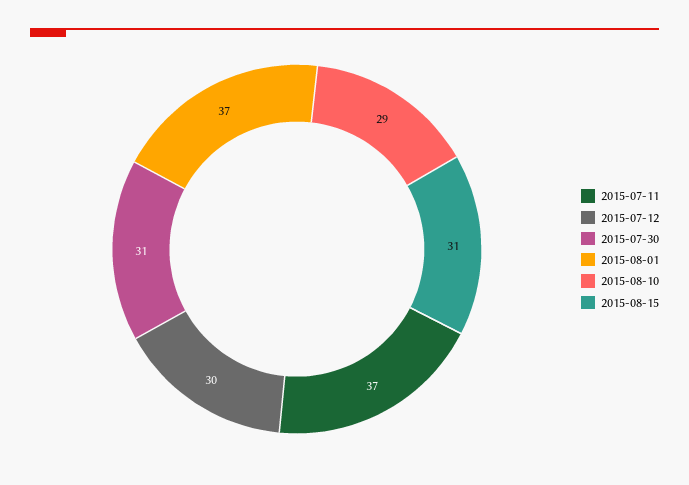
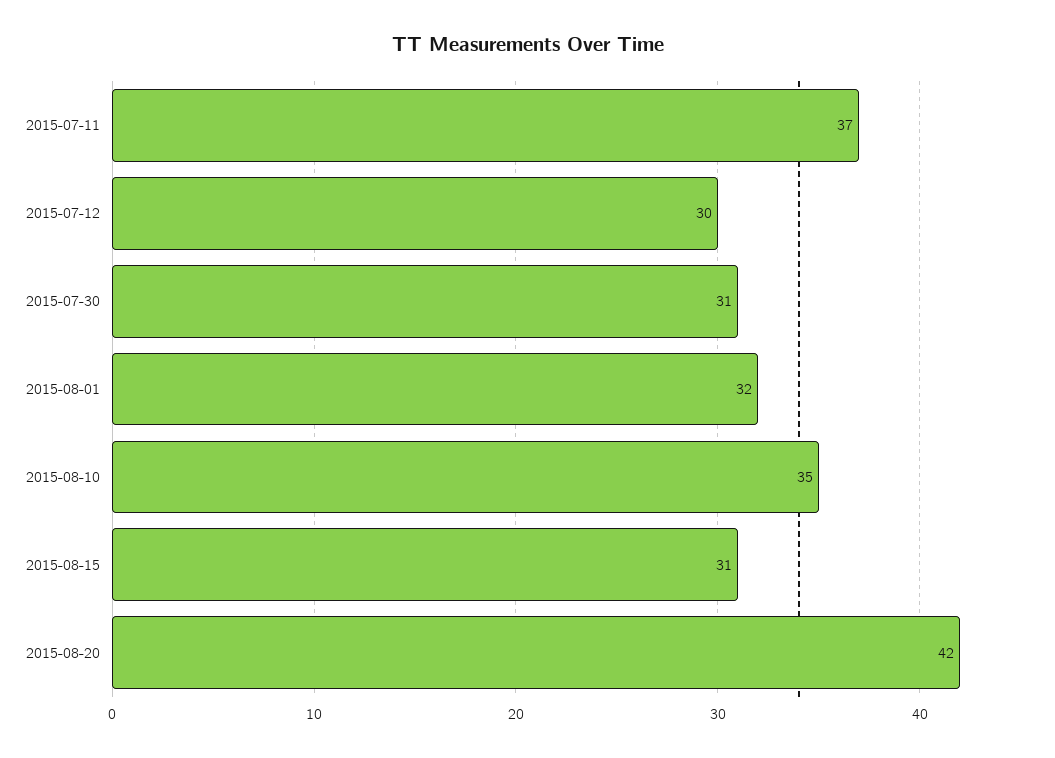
2015-08-01: 37 -> 32
2015-08-10: 29 -> 35
2015-08-20: none -> 42

